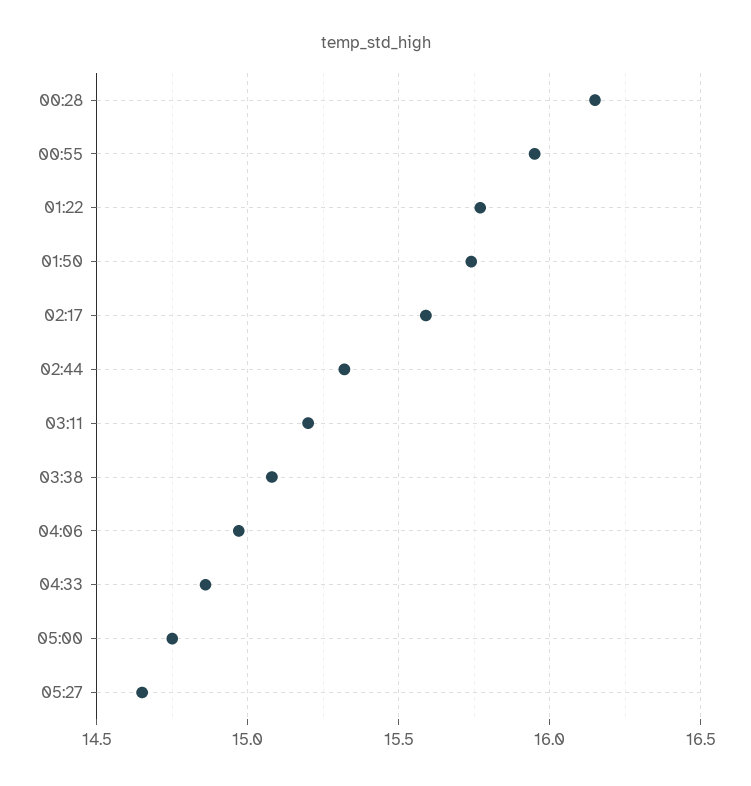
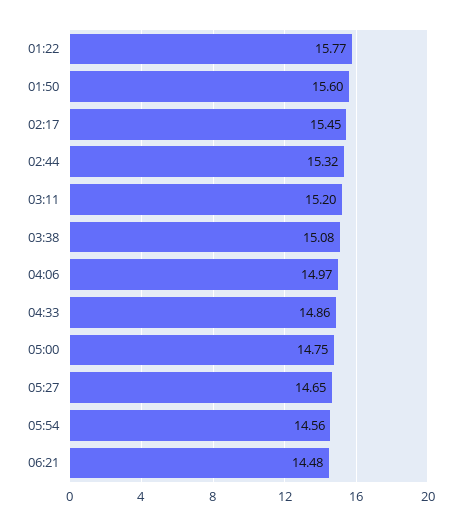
00:28: 16.15 -> none
00:55: 15.95 -> none
01:50: 15.75 -> 15.6
02:17: 15.6 -> 15.45
05:54: none -> 14.56
06:21: none -> 14.48

